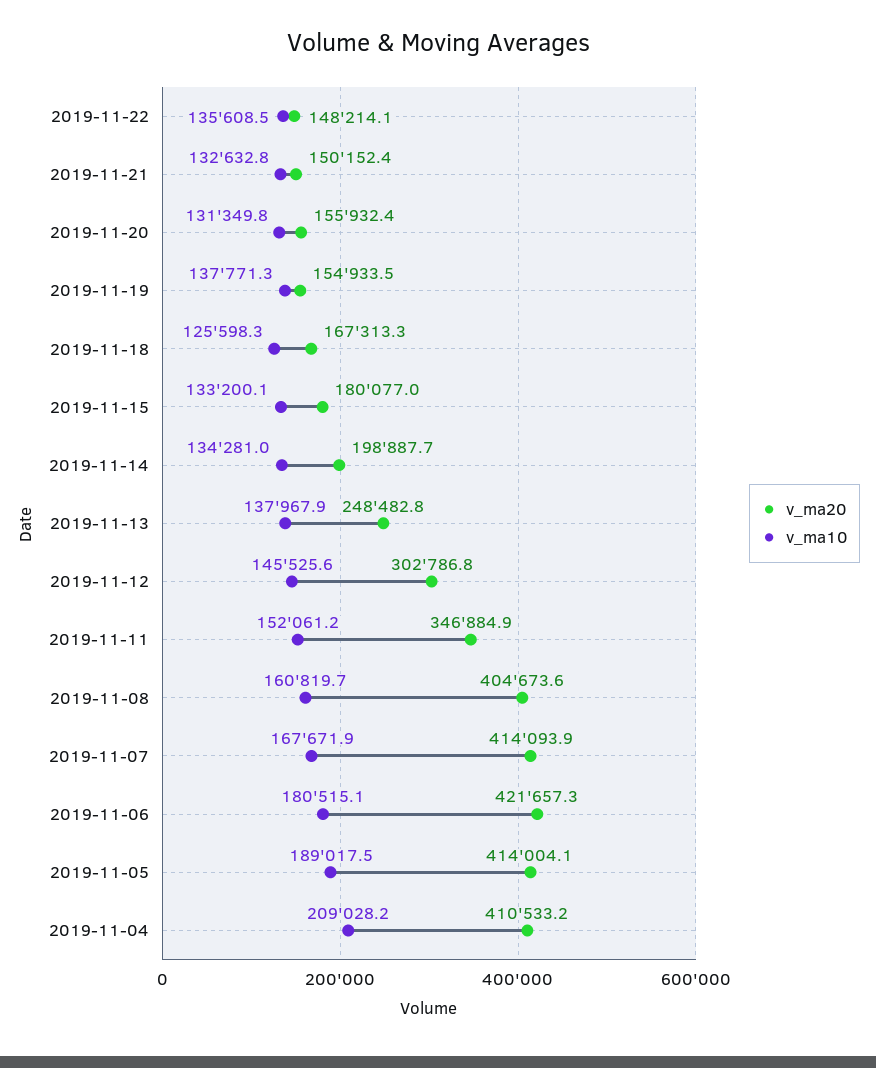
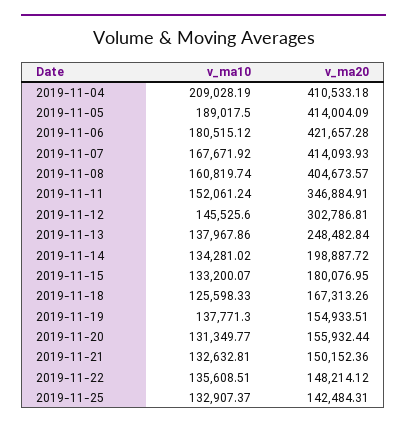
v_ma10, 2019-11-25: none -> 132907.37
v_ma20, 2019-11-25: none -> 142484.31

